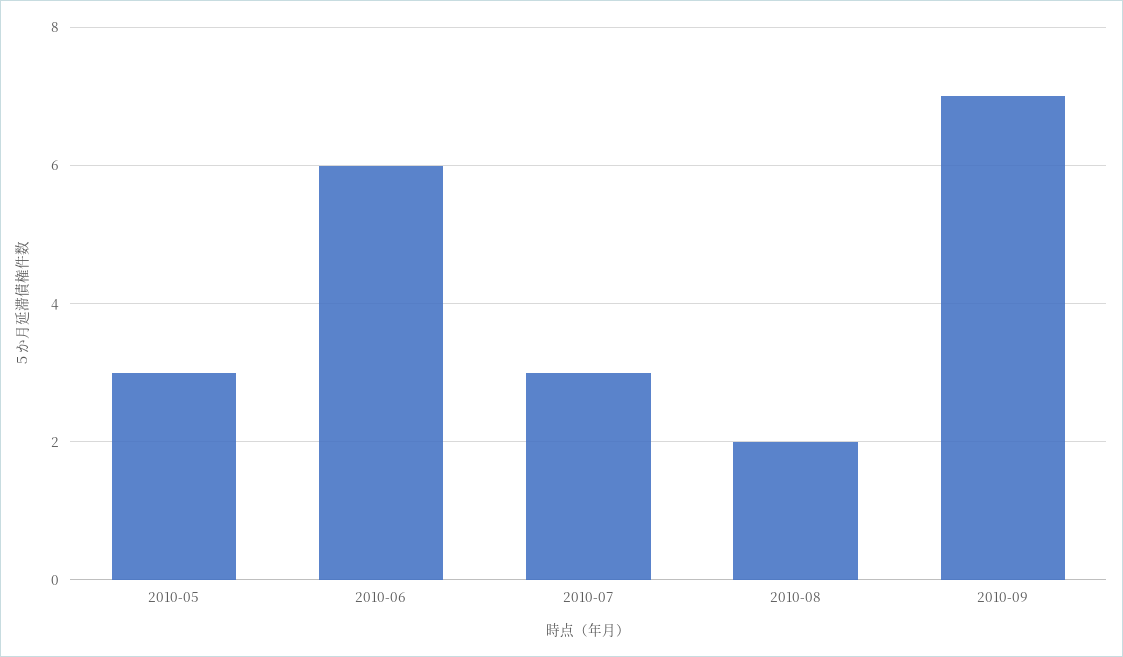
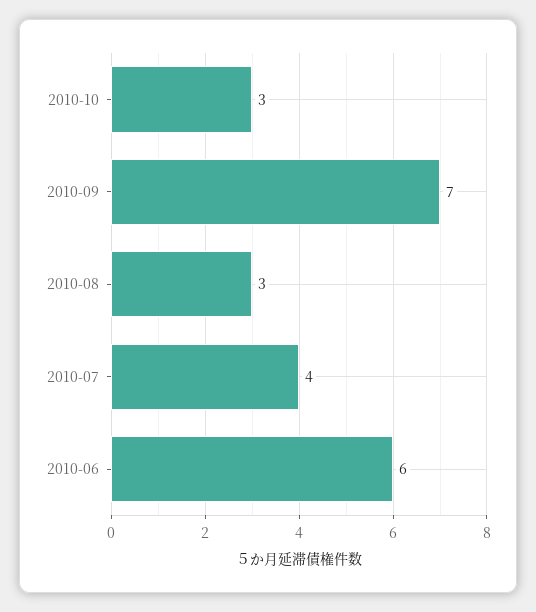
2010-05: 3 -> none
2010-07: 3 -> 4
2010-08: 2 -> 3
2010-10: none -> 3

